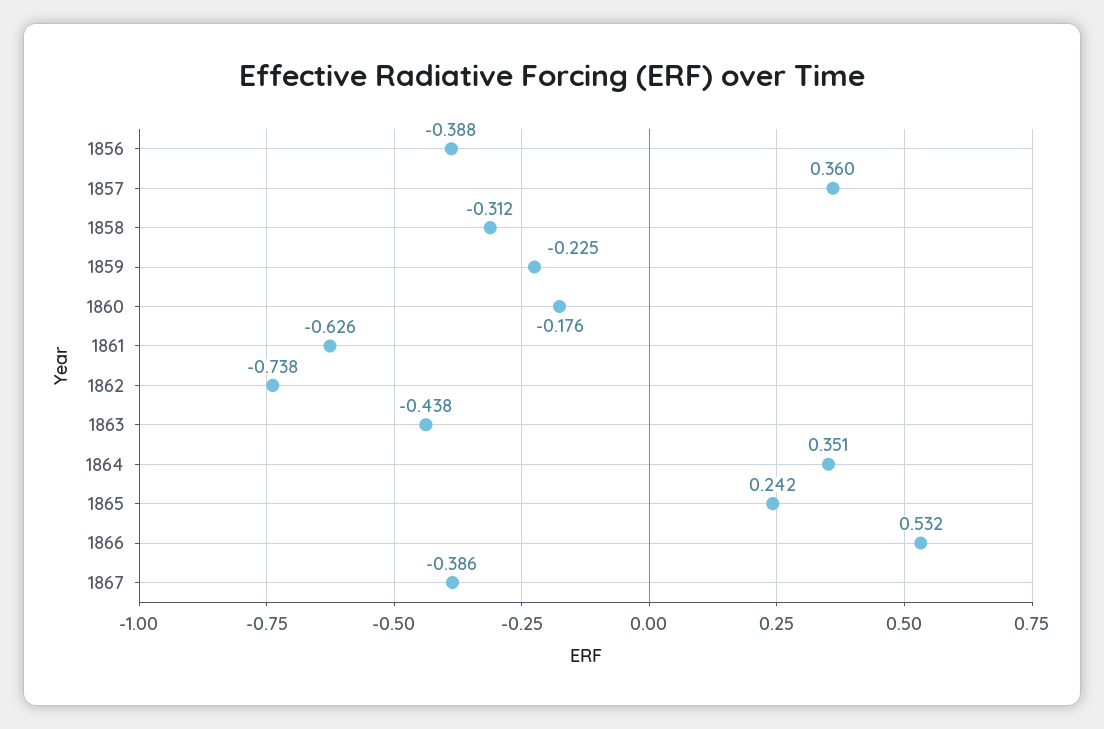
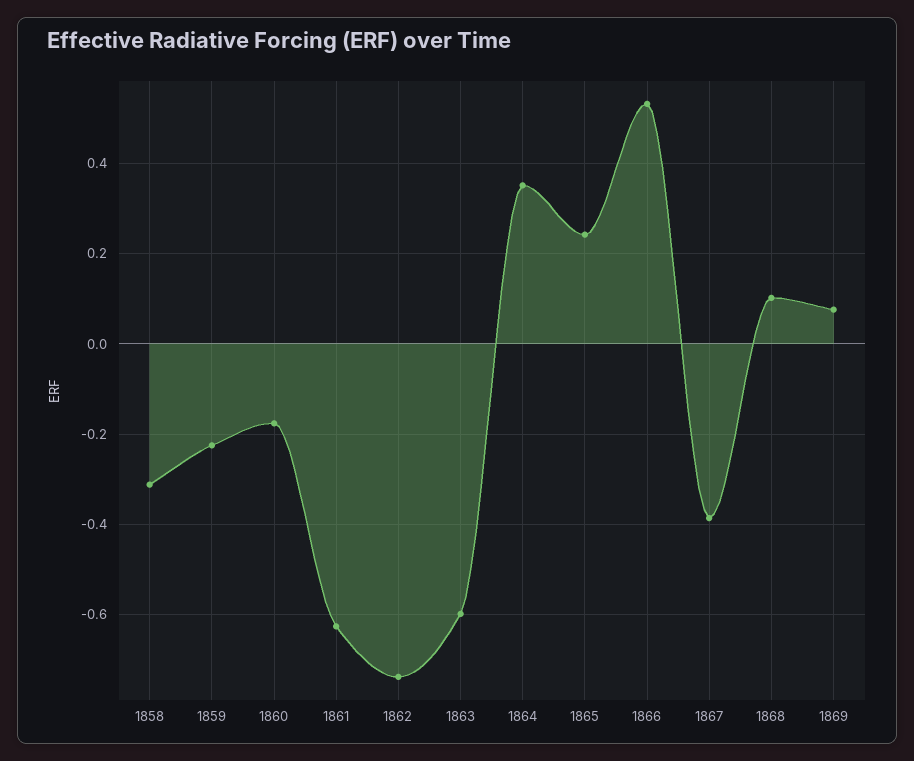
1856: -0.388 -> none
1857: 0.36 -> none
1863: -0.438 -> -0.6
1868: none -> 0.1
1869: none -> 0.08

